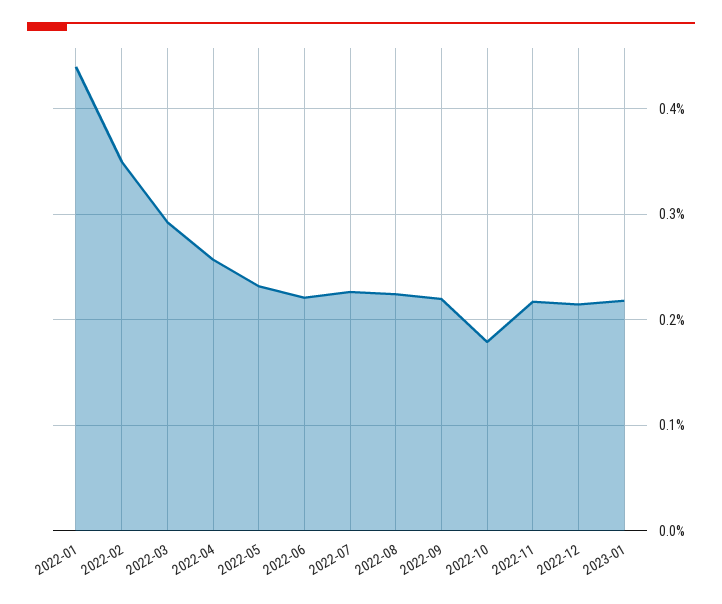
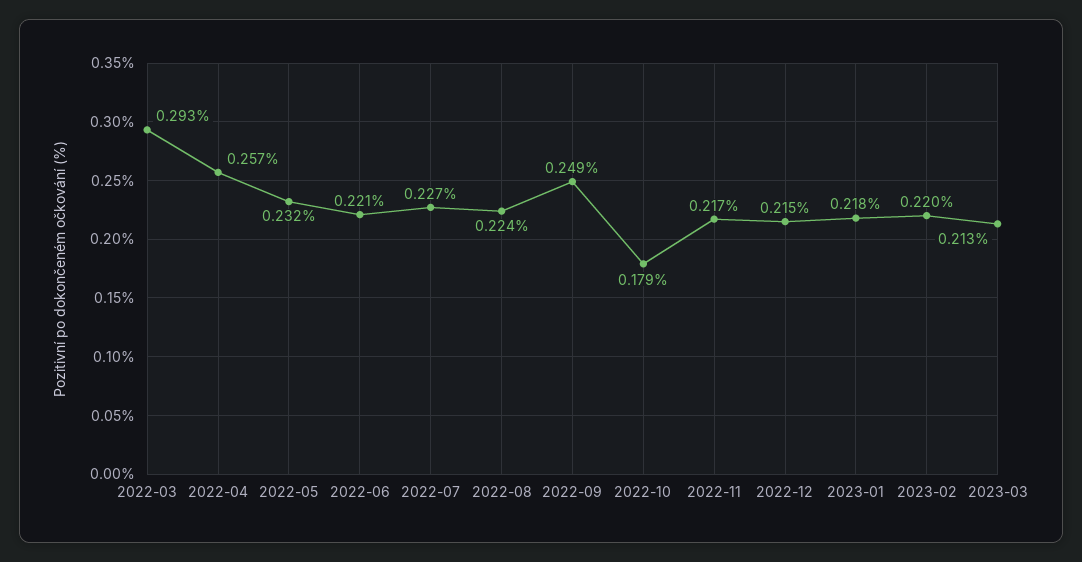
2022-01: 0.44 -> none
2022-02: 0.35 -> none
2022-09: 0.22 -> 0.249
2023-02: none -> 0.22
2023-03: none -> 0.213

